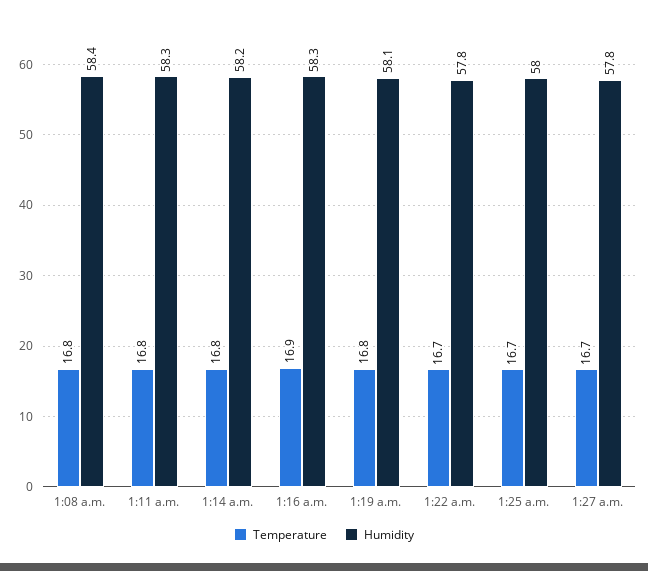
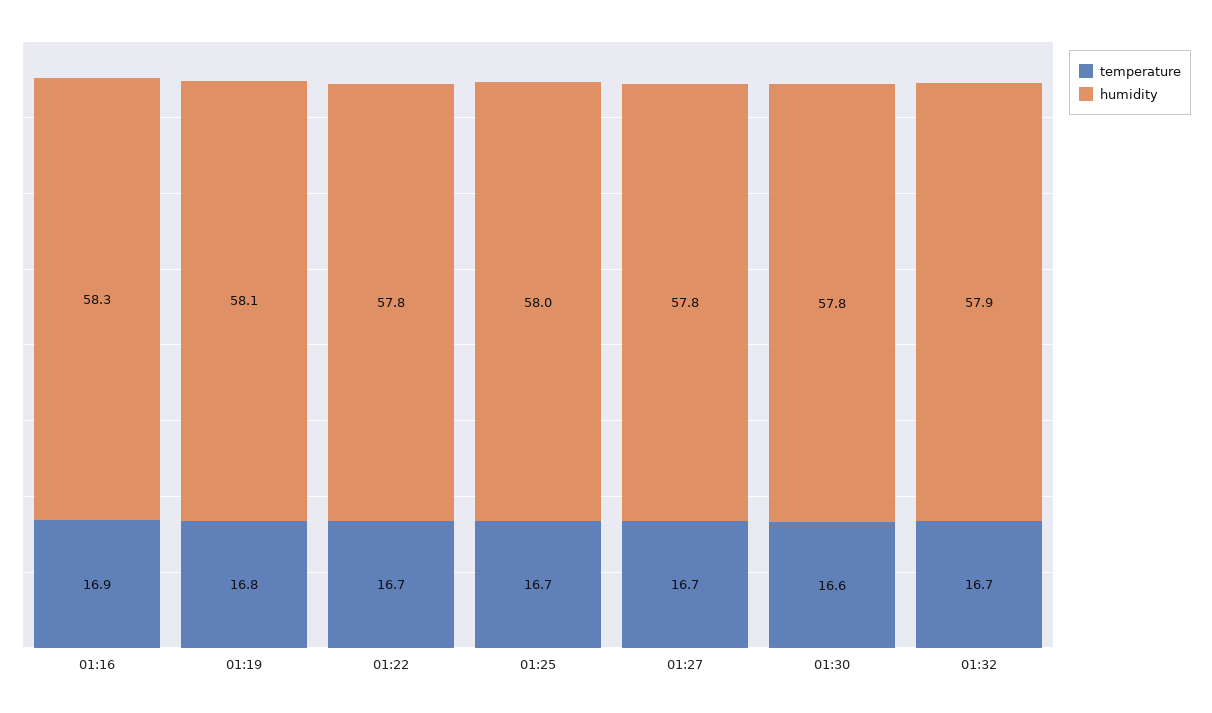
Temperature, 1:08 a.m.: 16.8 -> none
Humidity, 1:08 a.m.: 58.4 -> none
Temperature, 1:11 a.m.: 16.8 -> none
Humidity, 1:11 a.m.: 58.3 -> none
Temperature, 1:14 a.m.: 16.8 -> none
Humidity, 1:14 a.m.: 58.2 -> none
Temperature, 01:30: none -> 16.6
Humidity, 01:30: none -> 57.8
Temperature, 01:32: none -> 16.7
Humidity, 01:32: none -> 57.9

